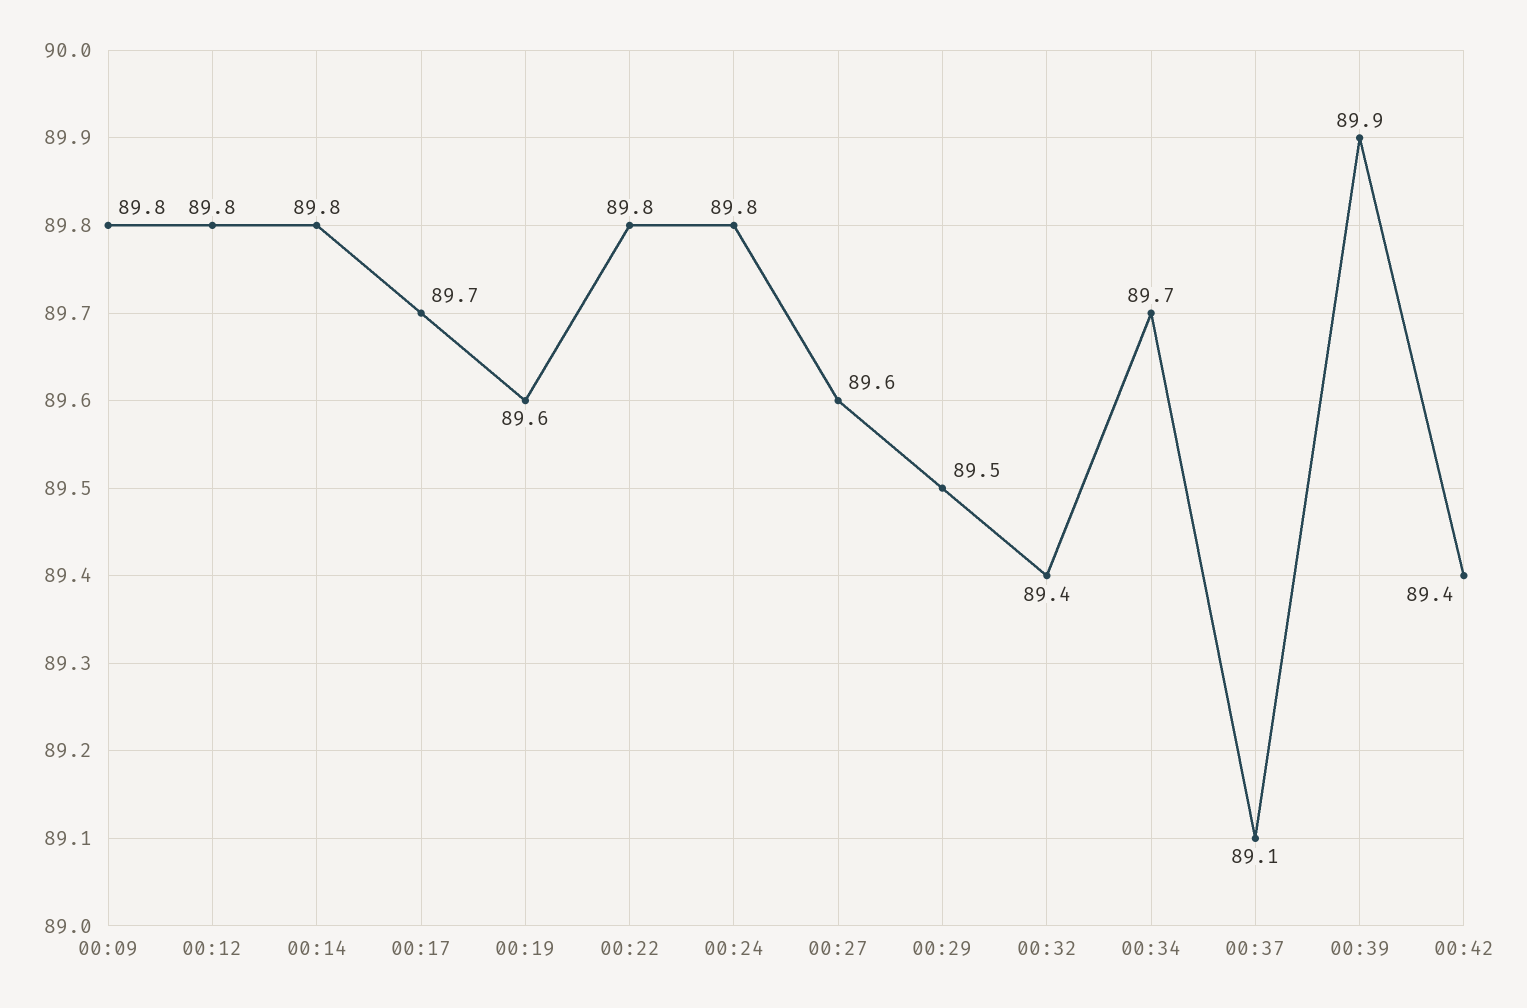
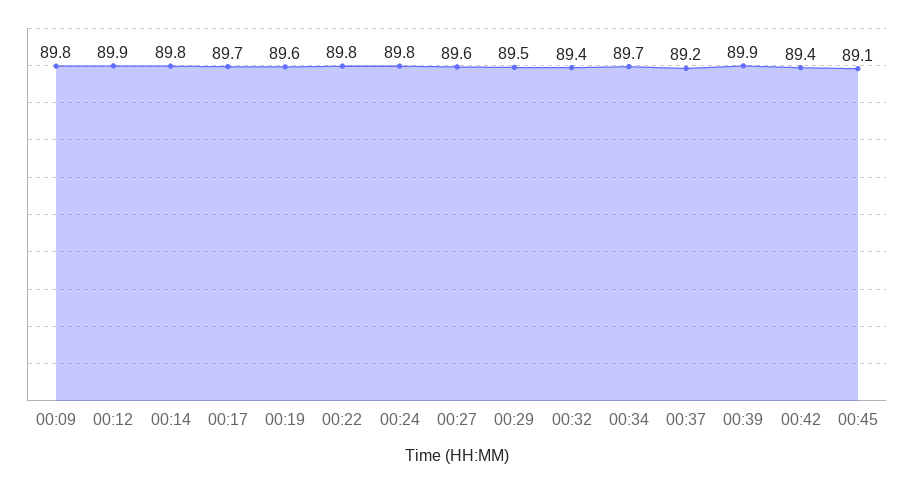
00:12: 89.8 -> 89.9
00:37: 89.1 -> 89.2
00:45: none -> 89.1

